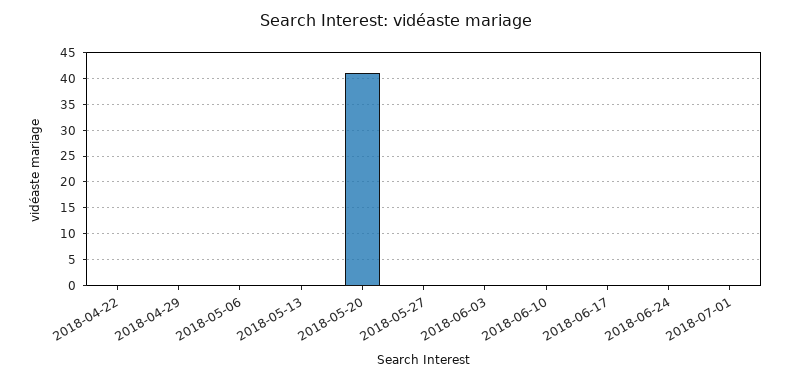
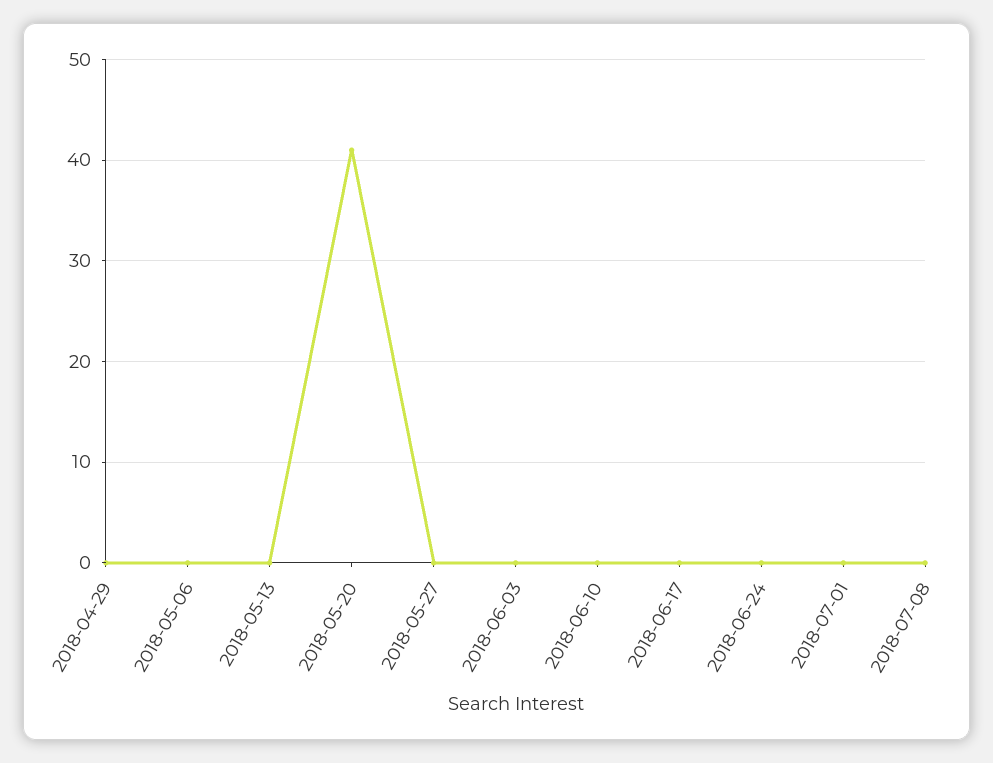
2018-04-22: 0 -> none
2018-07-08: none -> 0

